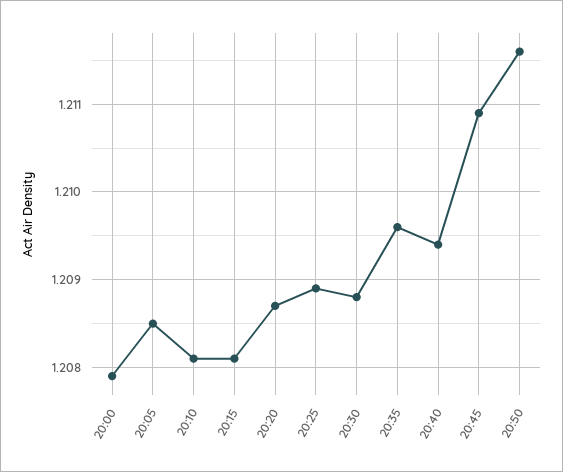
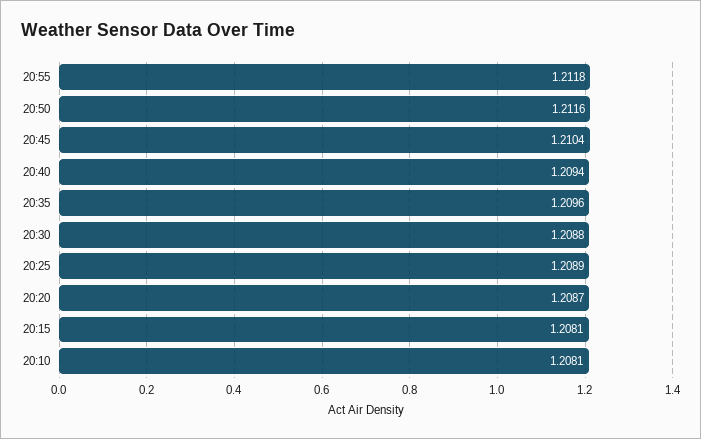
20:00: 1.2079 -> none
20:05: 1.2085 -> none
20:45: 1.2109 -> 1.2104
20:55: none -> 1.2118

